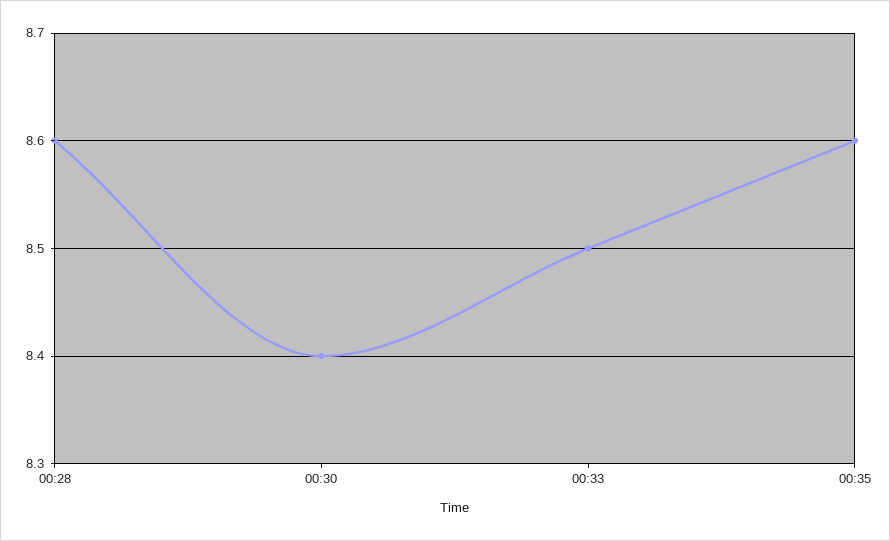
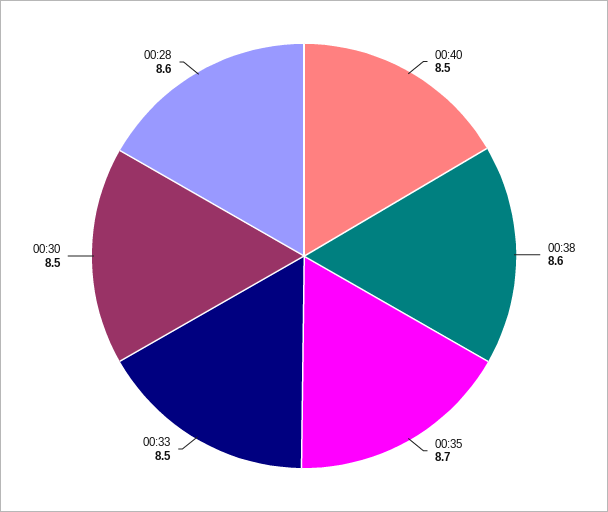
00:30: 8.4 -> 8.5
00:35: 8.6 -> 8.7
00:40: none -> 8.5
00:38: none -> 8.6

